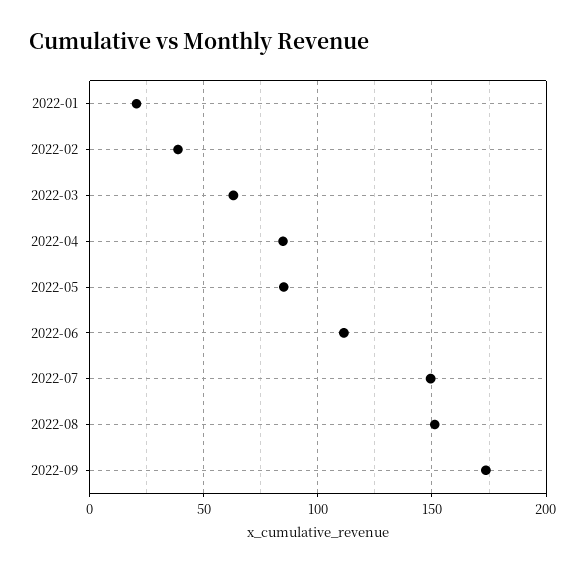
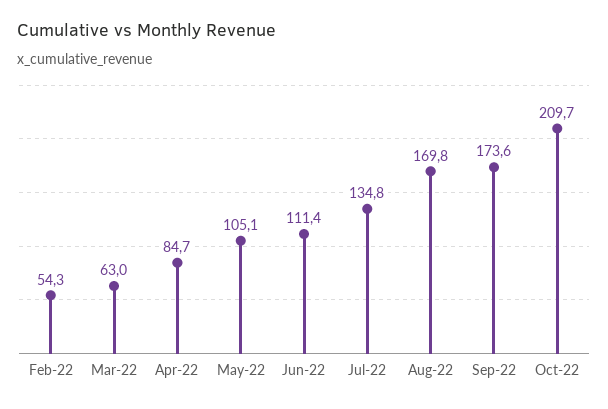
2022-01: 20 -> none
2022-02: 40 -> 54.3
2022-05: 85 -> 105.1
2022-07: 150 -> 134.8
2022-08: 150 -> 169.8
Oct-22: none -> 209.7

